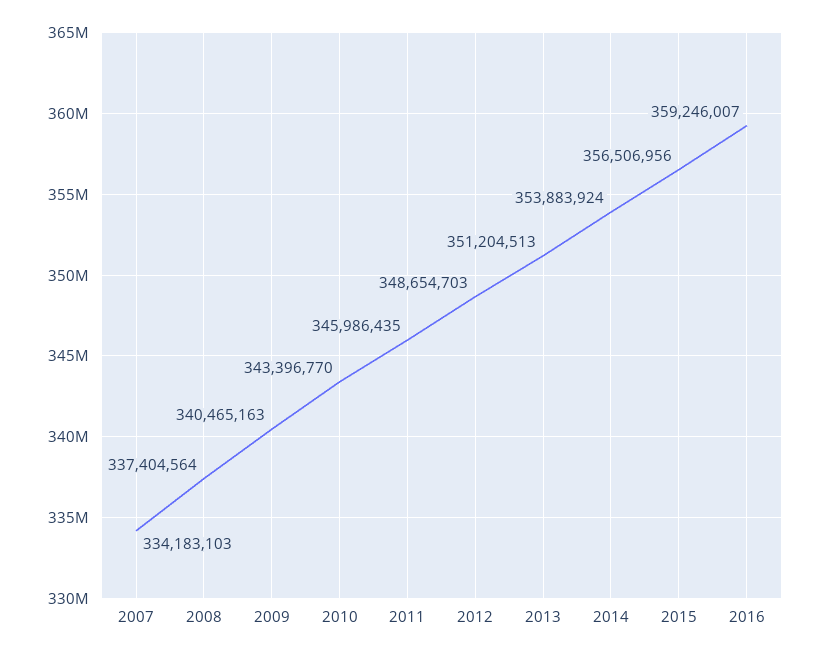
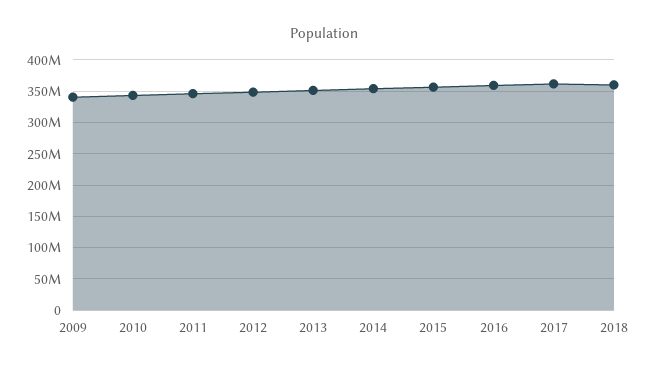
2007: 334183103 -> none
2008: 337404564 -> none
2017: none -> 360000000
2018: none -> 360000000

